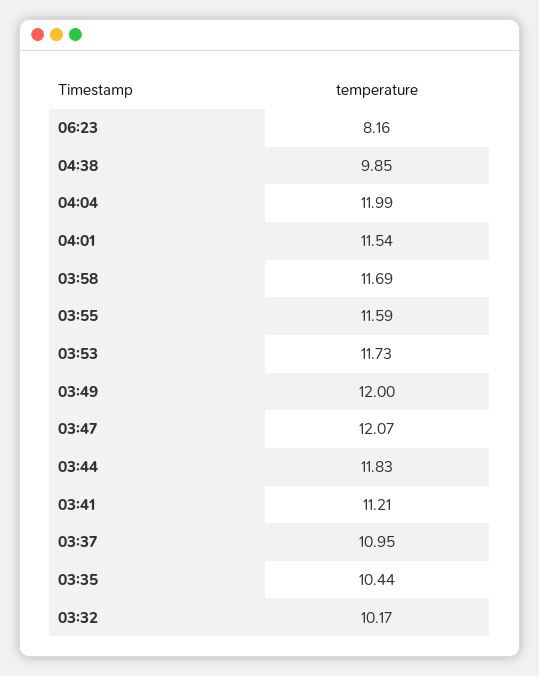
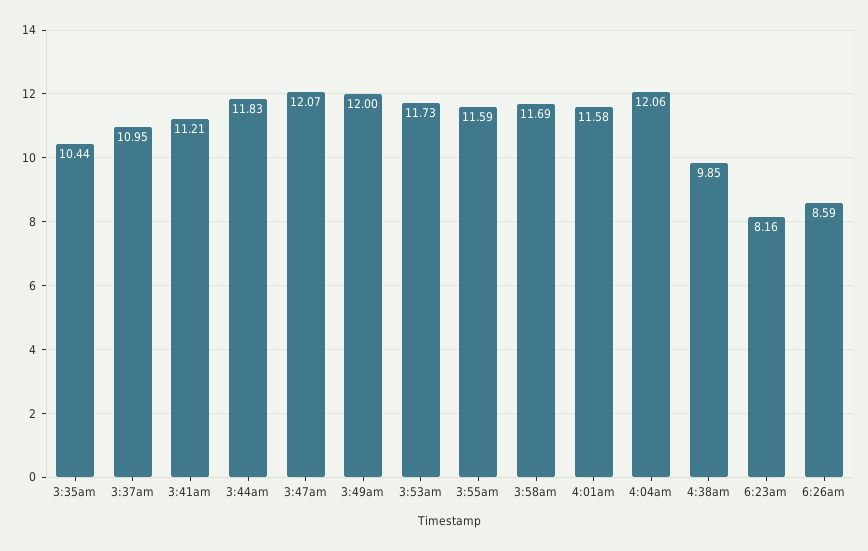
04:04: 11.99 -> 12.06
04:01: 11.54 -> 11.58
03:32: 10.17 -> none
6:26am: none -> 8.59

